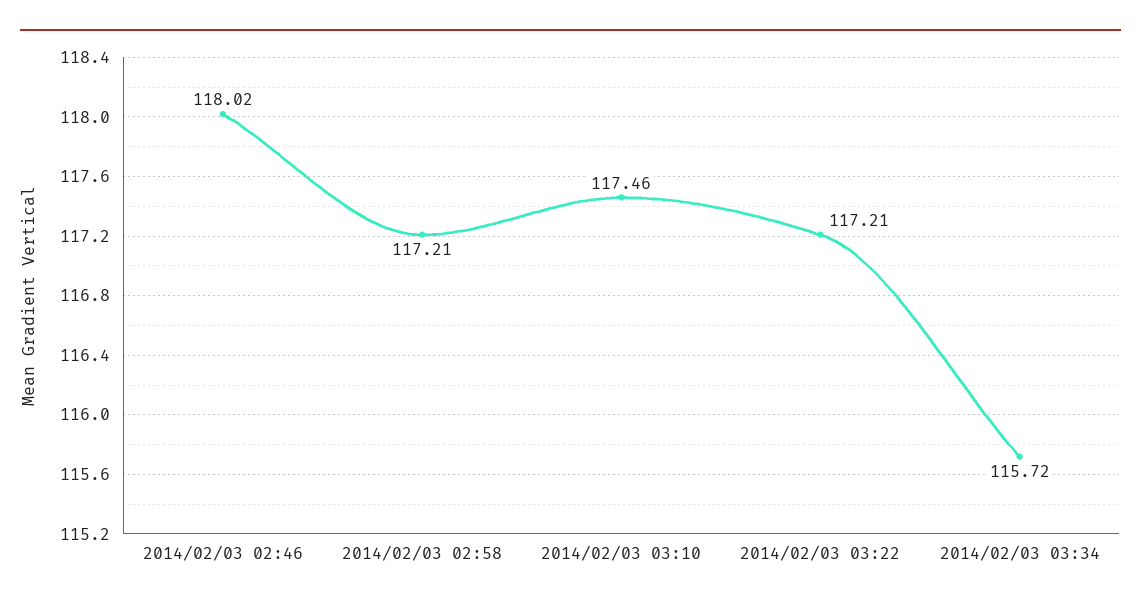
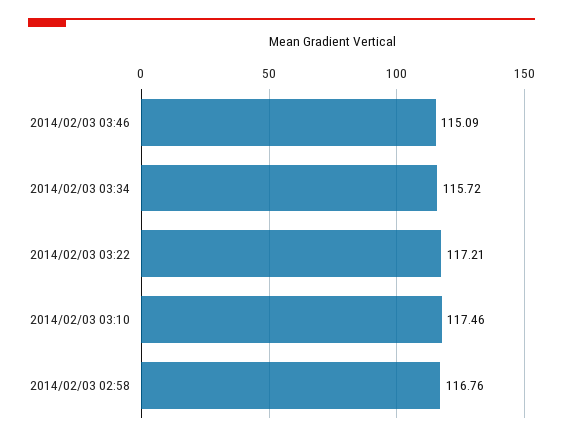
2014/02/03 02:46: 118.02 -> none
2014/02/03 02:58: 117.21 -> 116.76
2014/02/03 03:46: none -> 115.09

